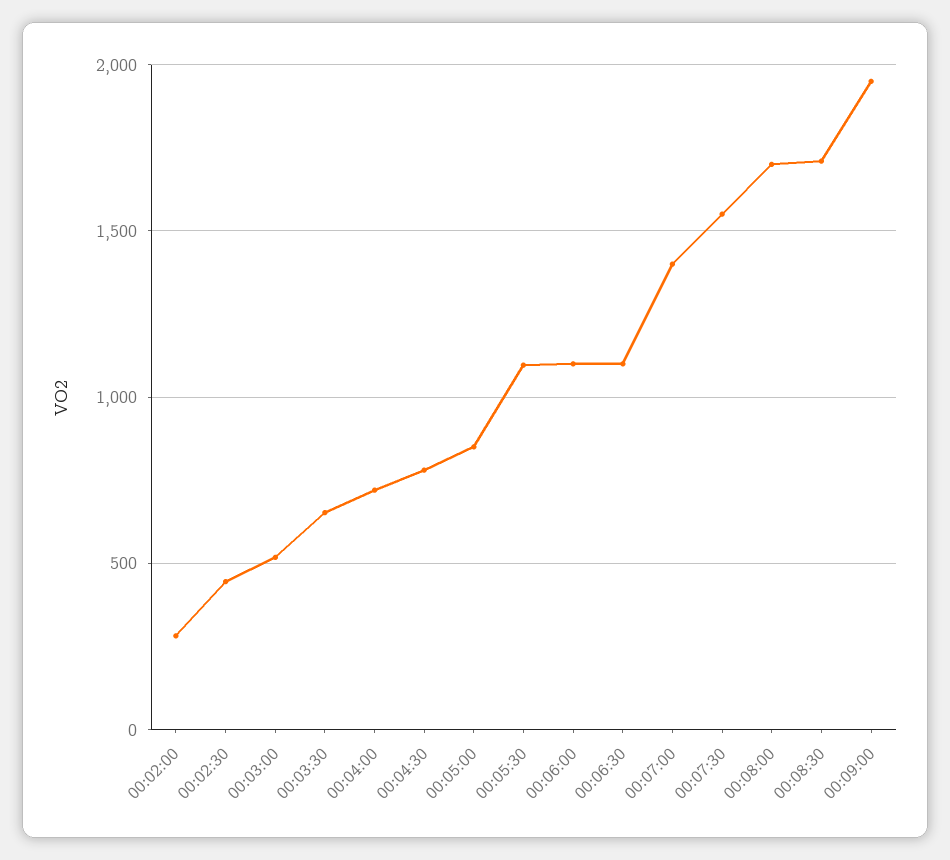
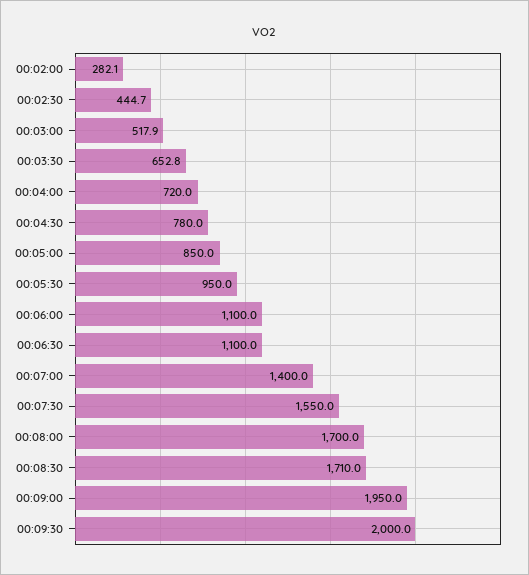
00:05:30: 1100 -> 950
00:09:30: none -> 2000

